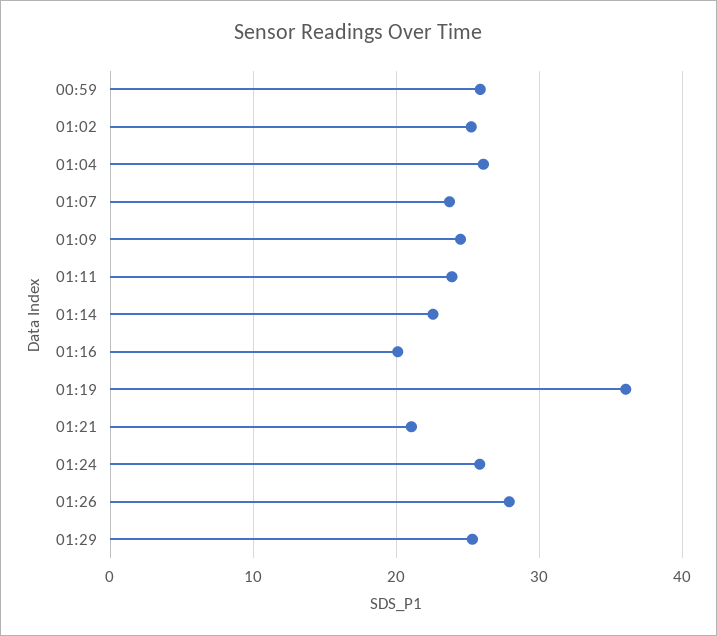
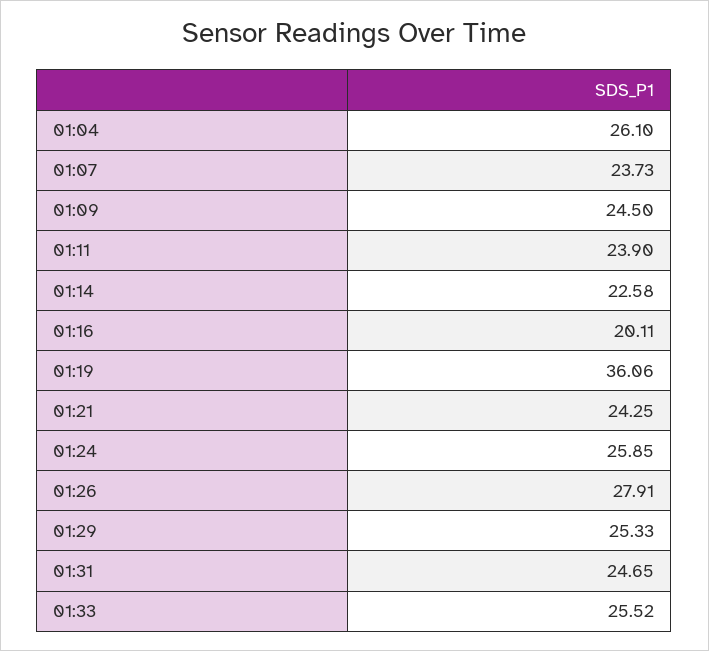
00:59: 26 -> none
01:02: 25 -> none
01:21: 21 -> 24.25
01:31: none -> 24.65
01:33: none -> 25.52

